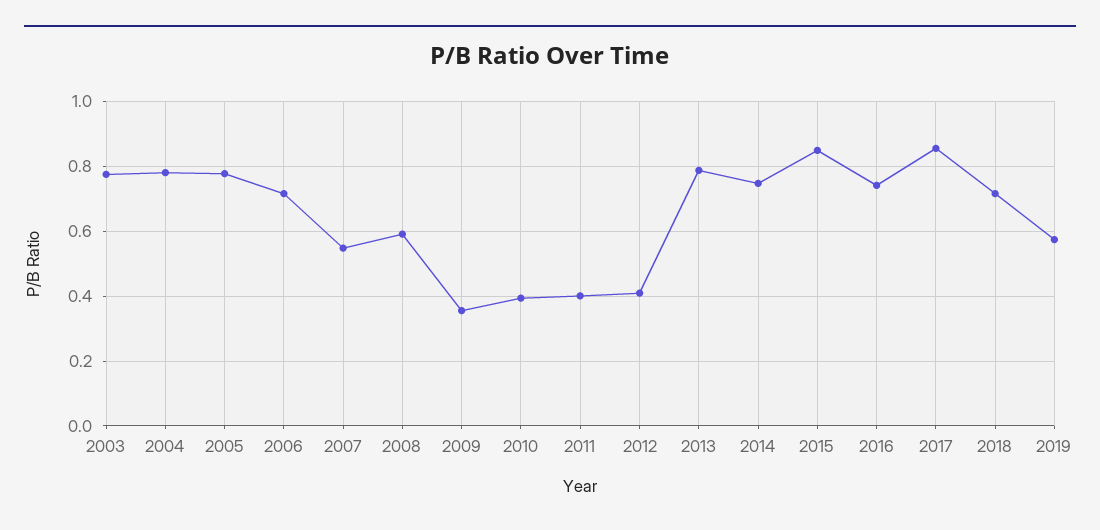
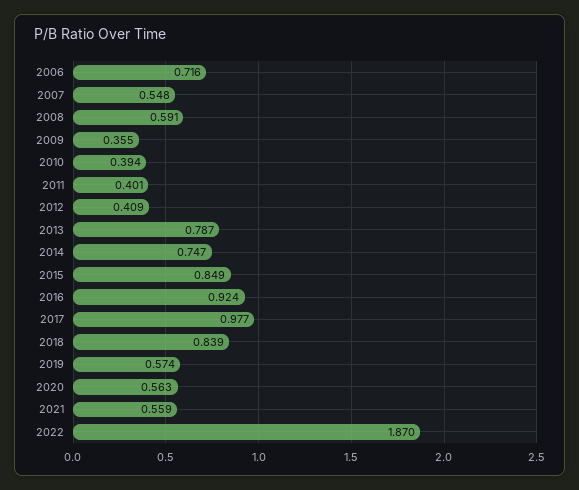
2003: 0.78 -> none
2004: 0.78 -> none
2005: 0.78 -> none
2016: 0.74 -> 0.924
2017: 0.86 -> 0.977
2018: 0.72 -> 0.839
2020: none -> 0.563
2021: none -> 0.559
2022: none -> 1.87

